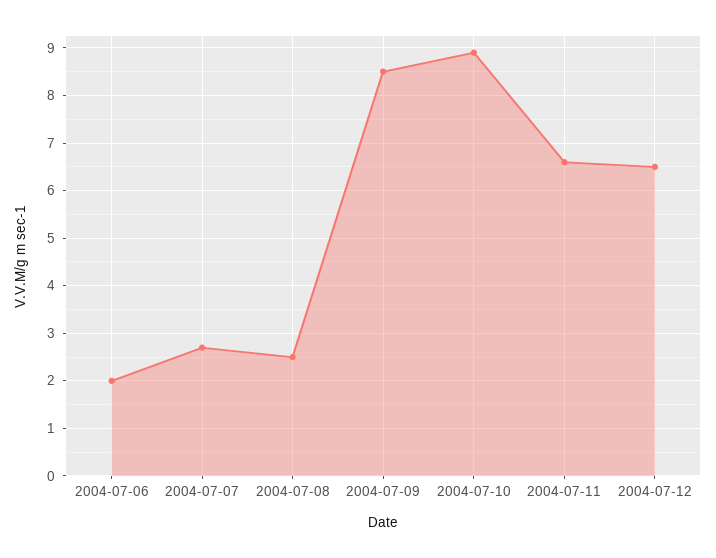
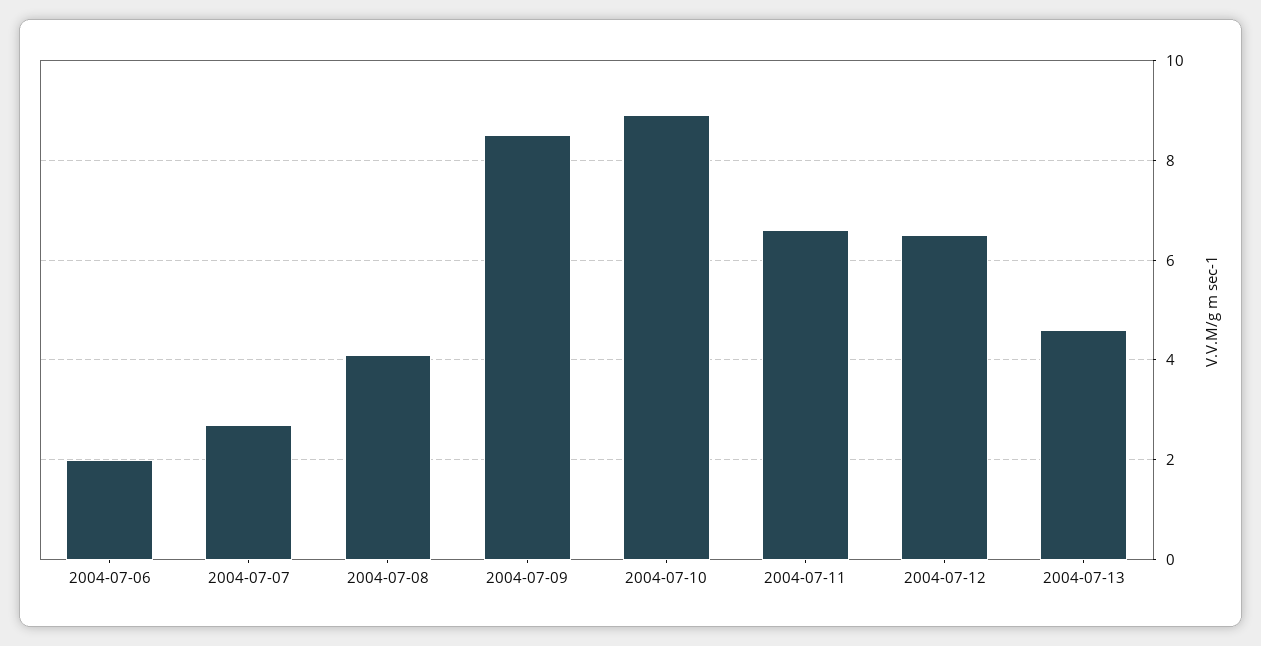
2004-07-08: 2.5 -> 4
2004-07-13: none -> 4.5

